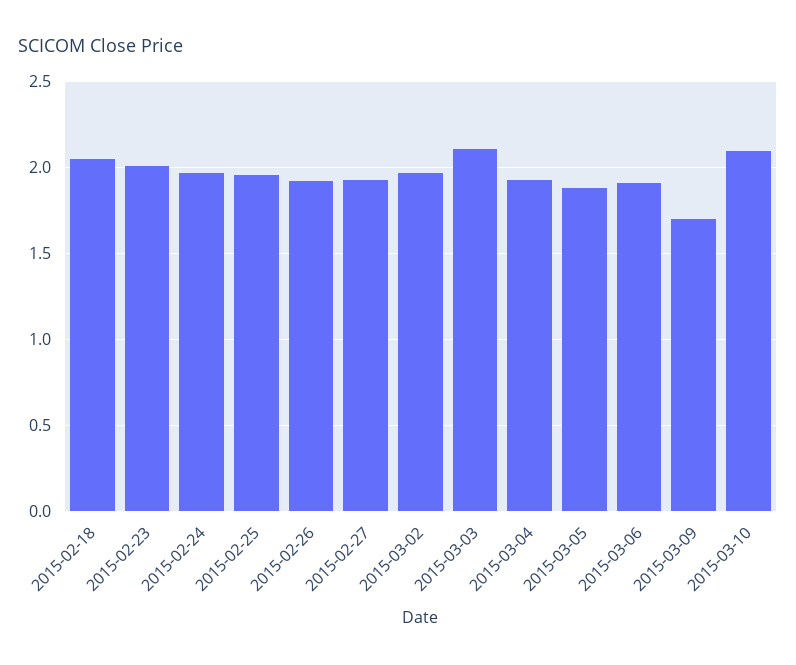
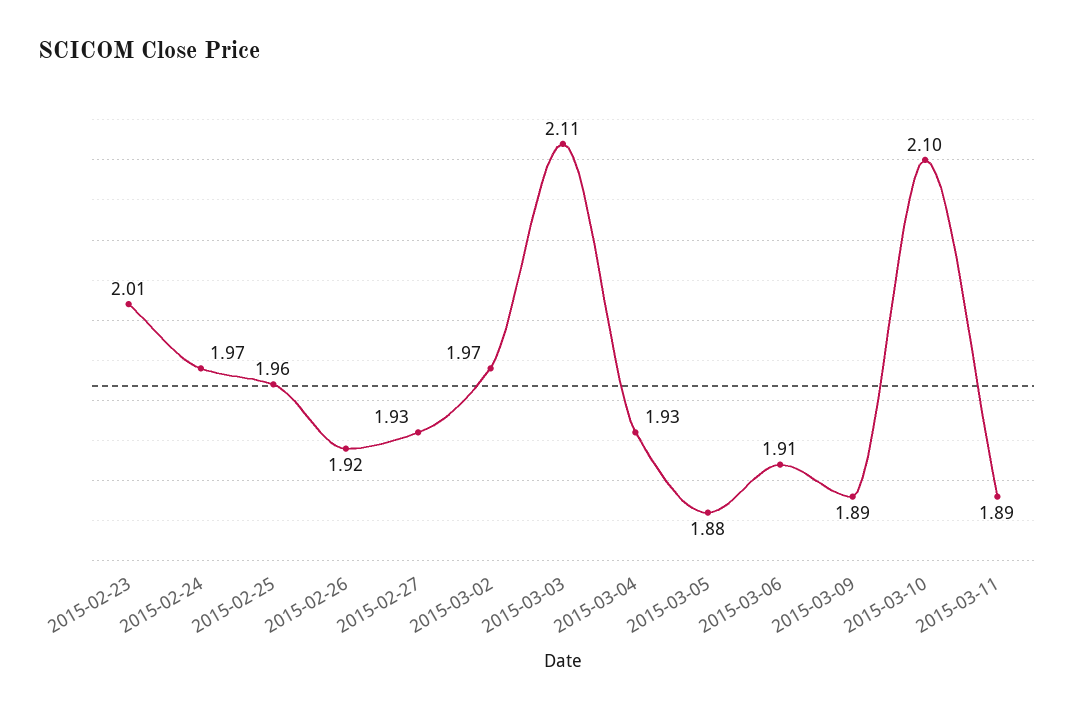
2015-02-18: 2.05 -> none
2015-03-09: 1.7 -> 1.89
2015-03-11: none -> 1.89

